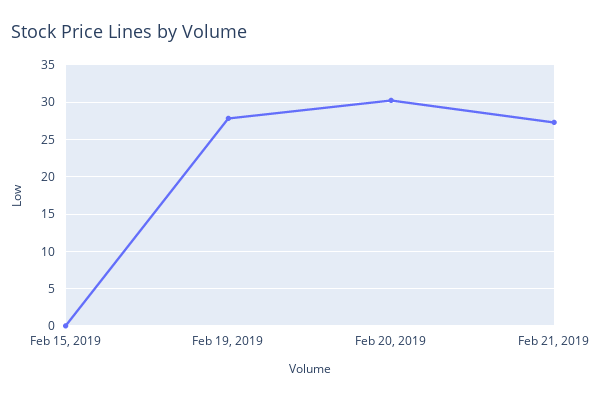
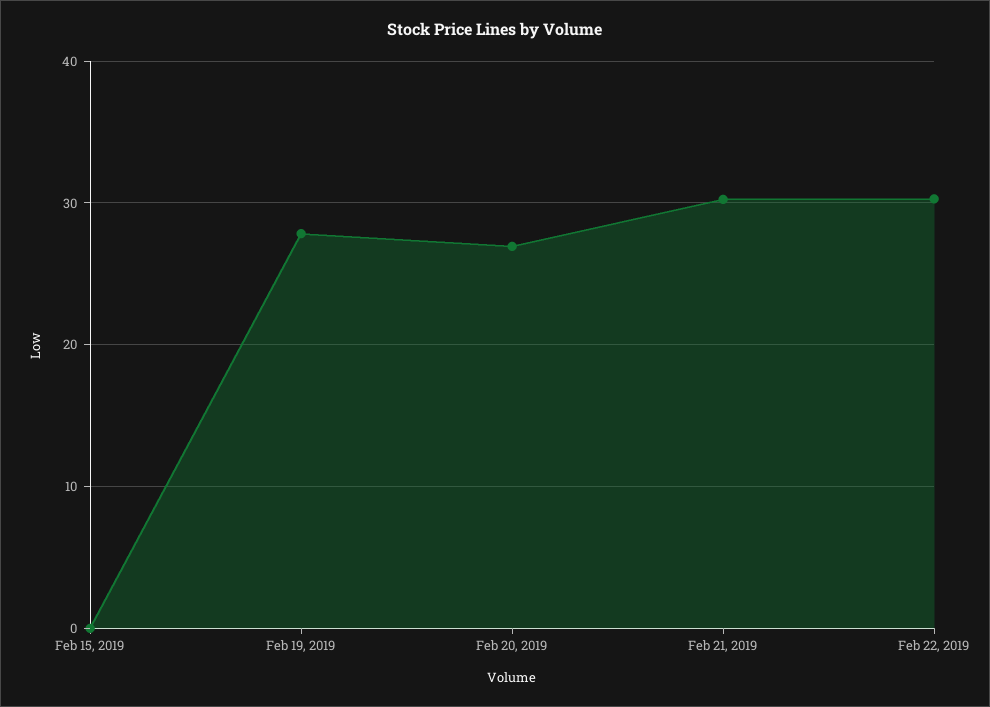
Feb 20, 2019: 30 -> 27
Feb 21, 2019: 27 -> 30
Feb 22, 2019: none -> 30

